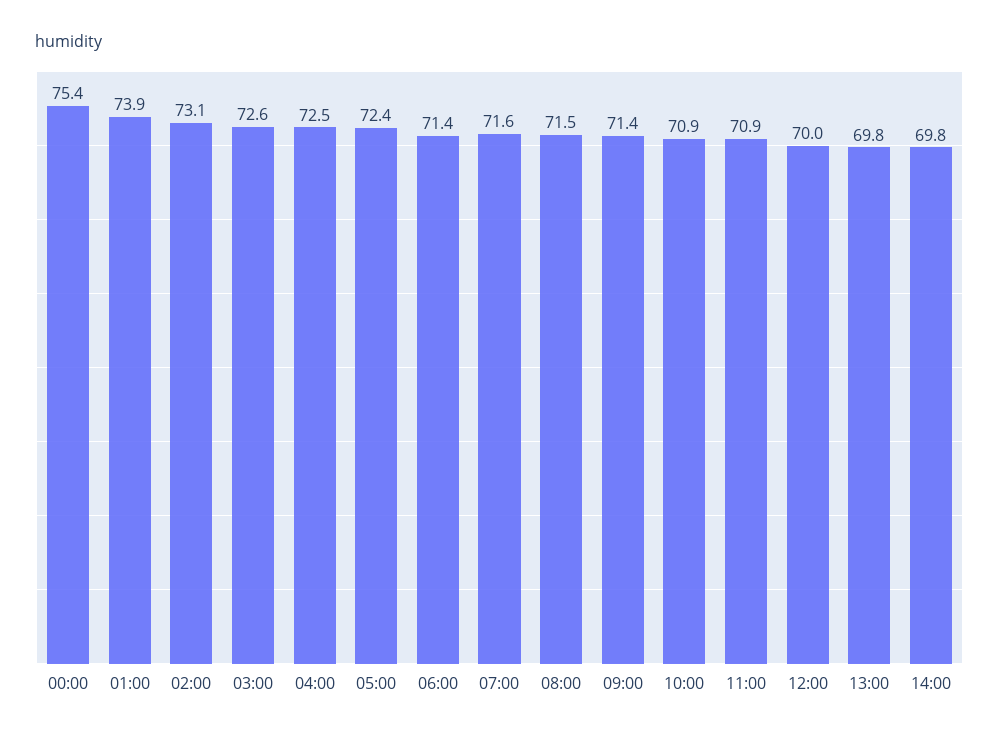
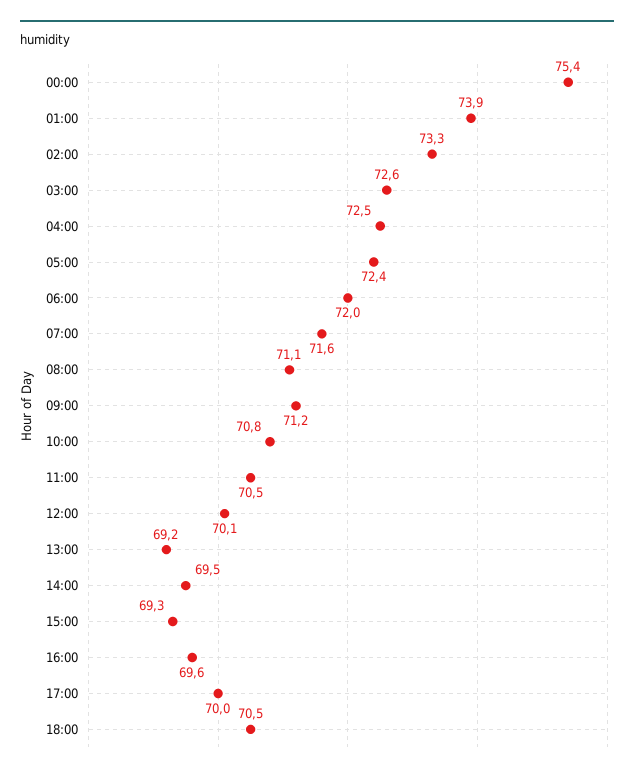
02:00: 73.1 -> 73.3
06:00: 71.4 -> 72
08:00: 71.5 -> 71.1
09:00: 71.4 -> 71.2
10:00: 70.9 -> 70.8
11:00: 70.9 -> 70.5
12:00: 70 -> 70.1
13:00: 69.8 -> 69.2
14:00: 69.8 -> 69.5
15:00: none -> 69.3
16:00: none -> 69.6
17:00: none -> 70
18:00: none -> 70.5

